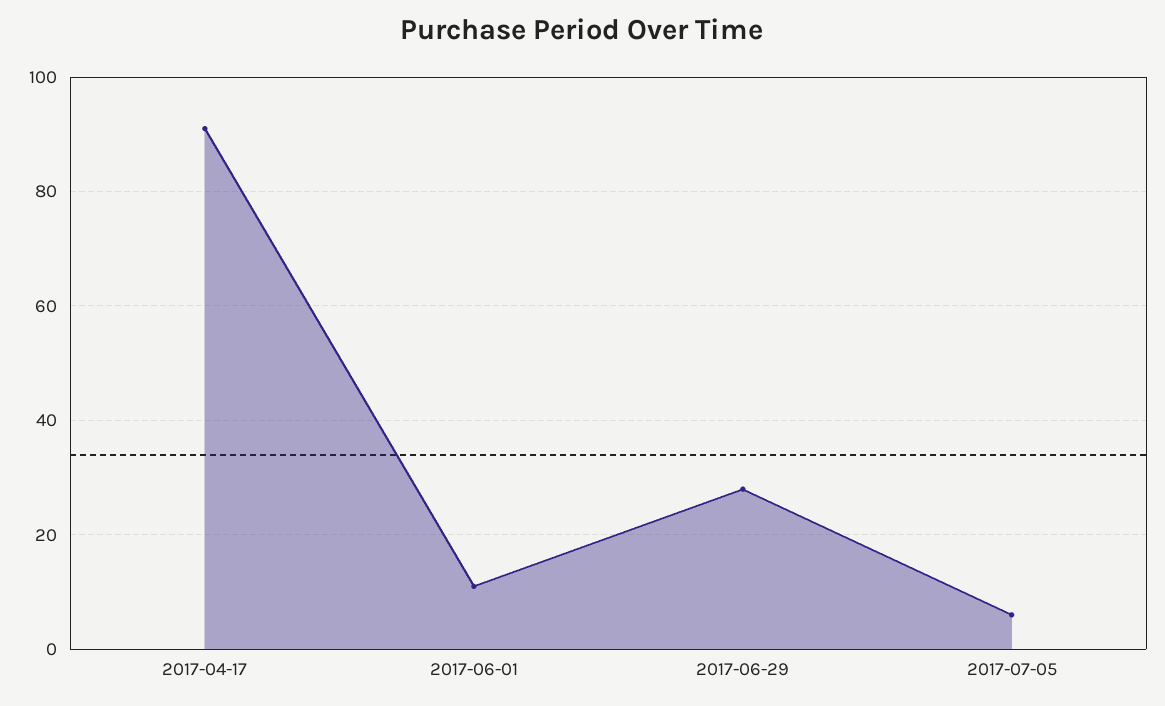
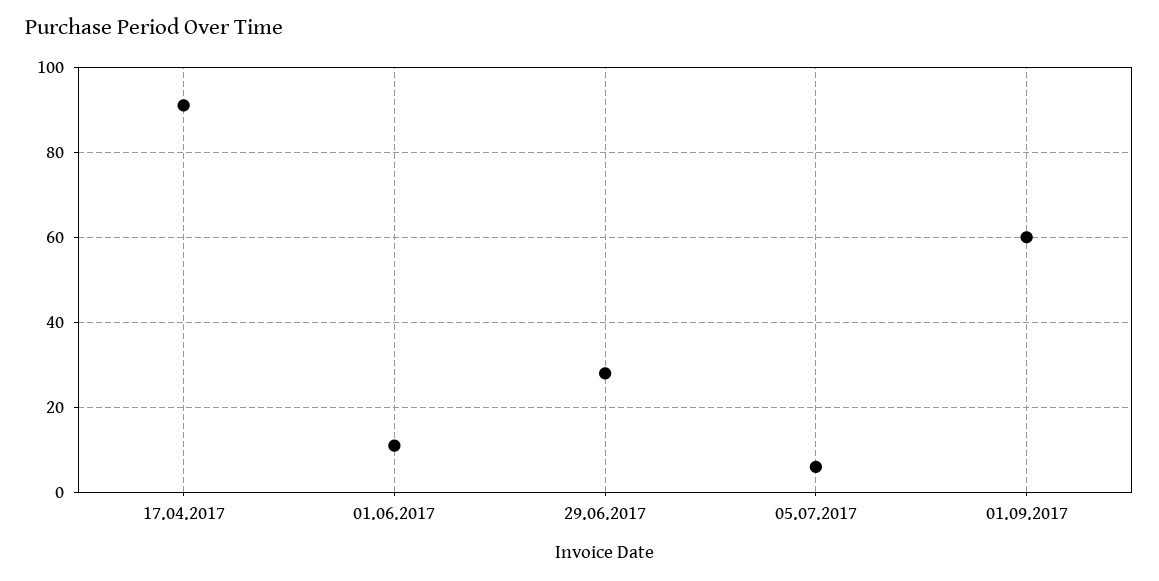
01.09.2017: none -> 60

